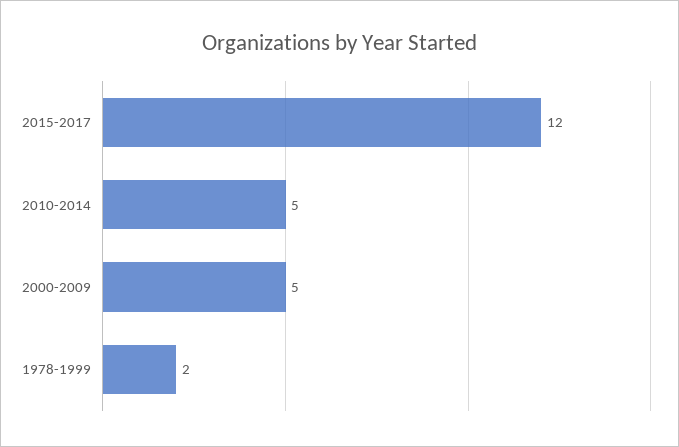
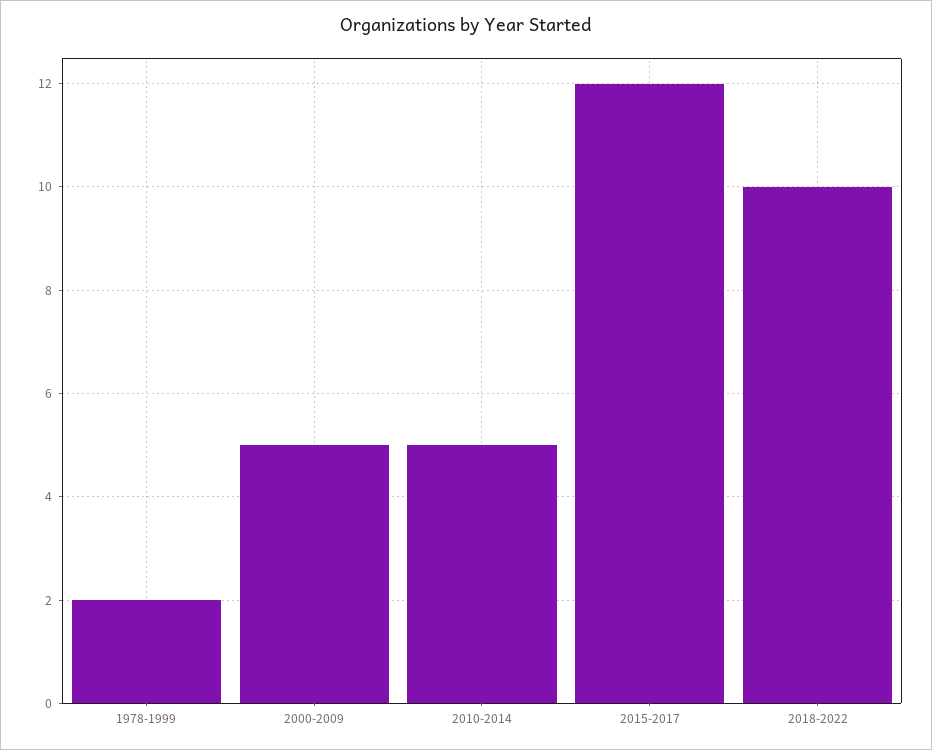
2018-2022: none -> 10

